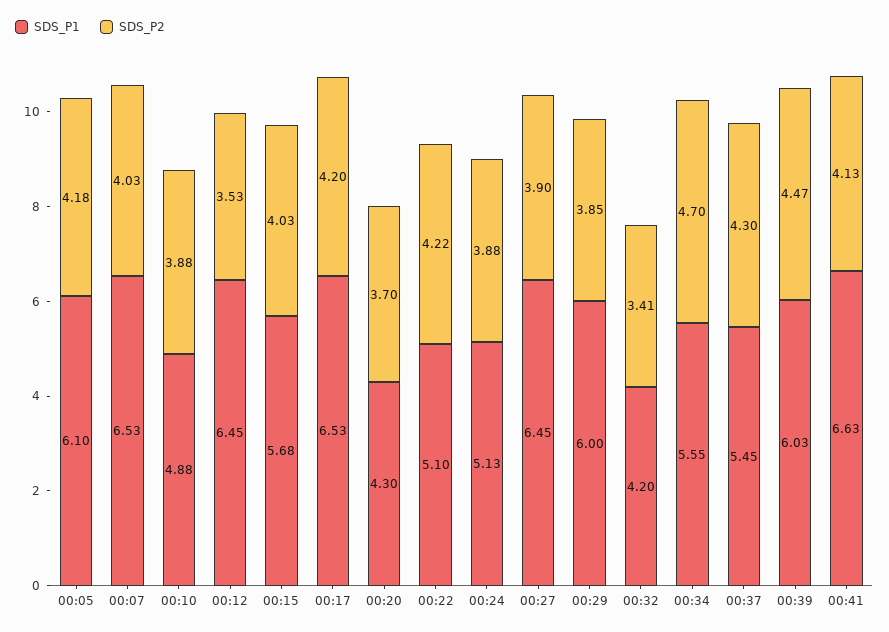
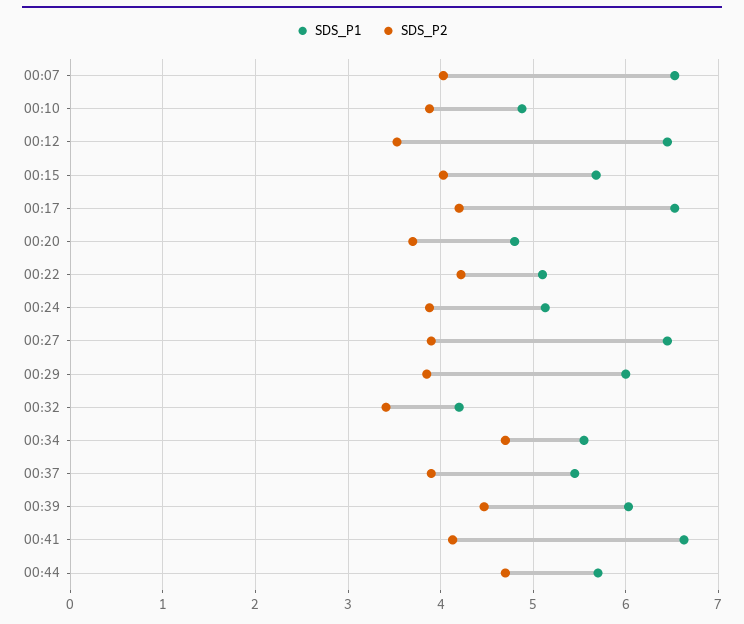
SDS_P1, 00:05: 6.1 -> none
SDS_P2, 00:05: 4.18 -> none
SDS_P1, 00:20: 4.3 -> 4.8
SDS_P2, 00:37: 4.3 -> 3.9
SDS_P1, 00:44: none -> 5.7
SDS_P2, 00:44: none -> 4.7

